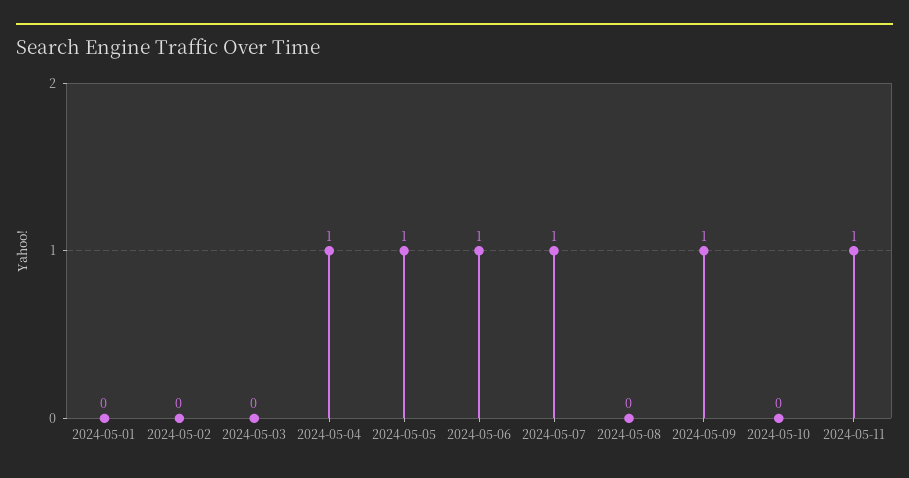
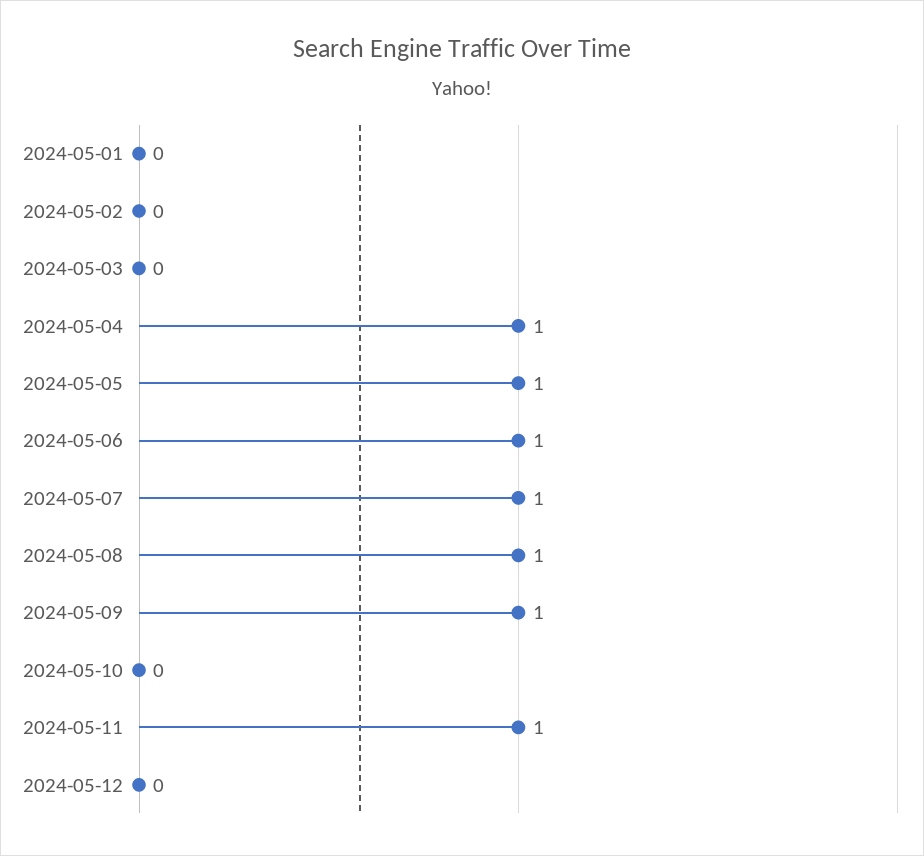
2024-05-08: 0 -> 1
2024-05-12: none -> 0

